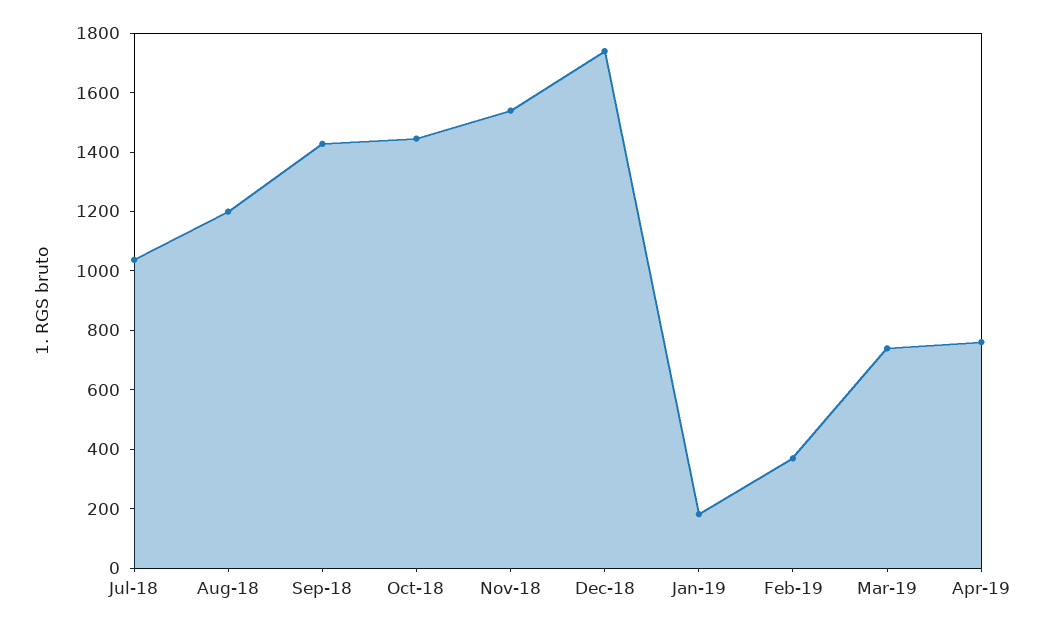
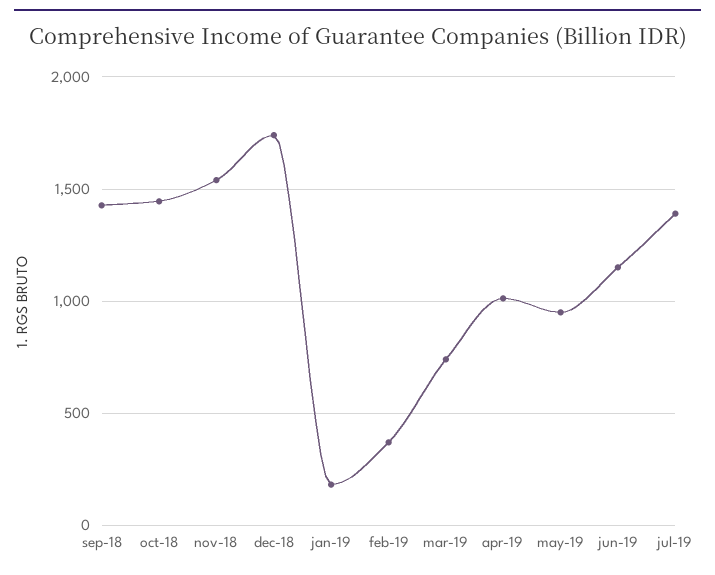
Jul-18: 1050 -> none
Aug-18: 1200 -> none
Apr-19: 750 -> 1000
may-19: none -> 950
jun-19: none -> 1150
jul-19: none -> 1400

